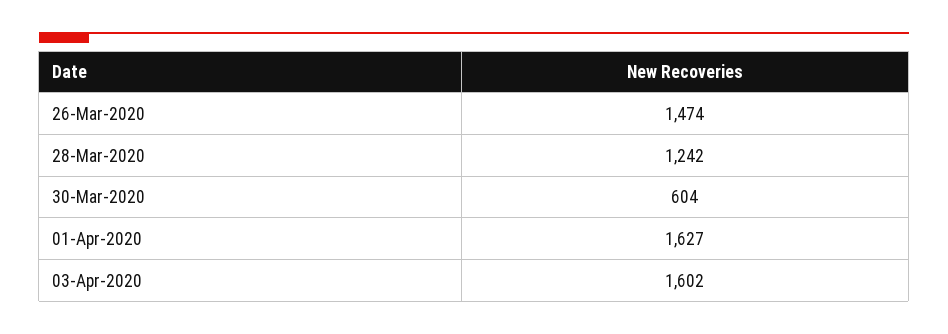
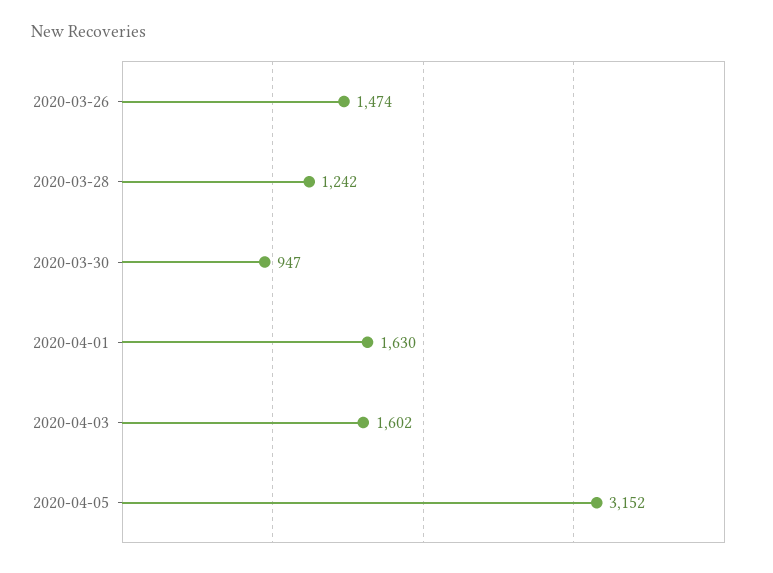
30-Mar-2020: 604 -> 947
01-Apr-2020: 1627 -> 1630
2020-04-05: none -> 3152

